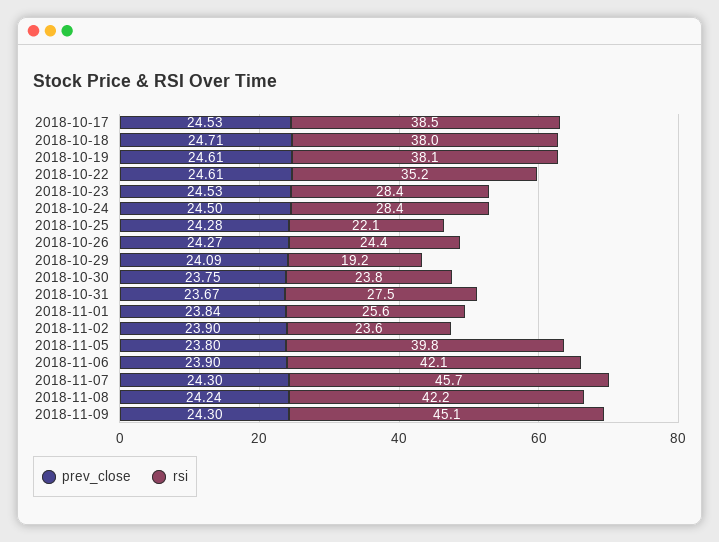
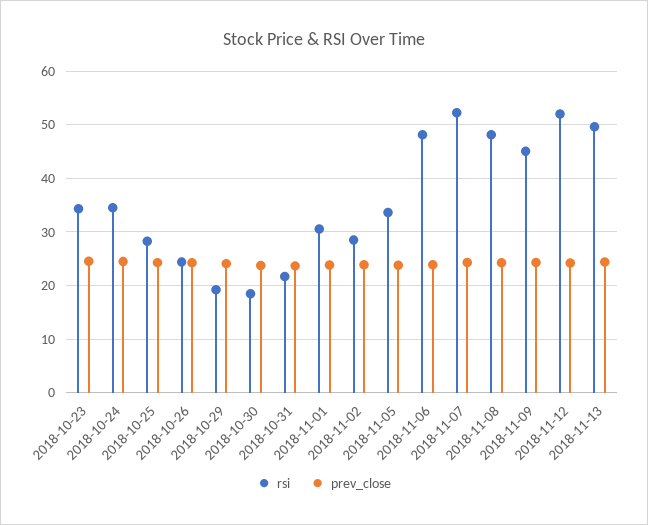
prev_close, 2018-10-17: 24.53 -> none
rsi, 2018-10-17: 38.5 -> none
prev_close, 2018-10-18: 24.71 -> none
rsi, 2018-10-18: 38 -> none
prev_close, 2018-10-19: 24.61 -> none
rsi, 2018-10-19: 38.1 -> none
prev_close, 2018-10-22: 24.61 -> none
rsi, 2018-10-22: 35.2 -> none
rsi, 2018-10-23: 28.4 -> 34
rsi, 2018-10-24: 28.4 -> 34
rsi, 2018-10-25: 22.1 -> 28
rsi, 2018-10-30: 23.8 -> 18
rsi, 2018-10-31: 27.5 -> 22
rsi, 2018-11-01: 25.6 -> 30
rsi, 2018-11-02: 23.6 -> 28
rsi, 2018-11-05: 39.8 -> 34
rsi, 2018-11-06: 42.1 -> 48
rsi, 2018-11-07: 45.7 -> 52
rsi, 2018-11-08: 42.2 -> 48
rsi, 2018-11-12: none -> 52
prev_close, 2018-11-12: none -> 24
rsi, 2018-11-13: none -> 50
prev_close, 2018-11-13: none -> 24

